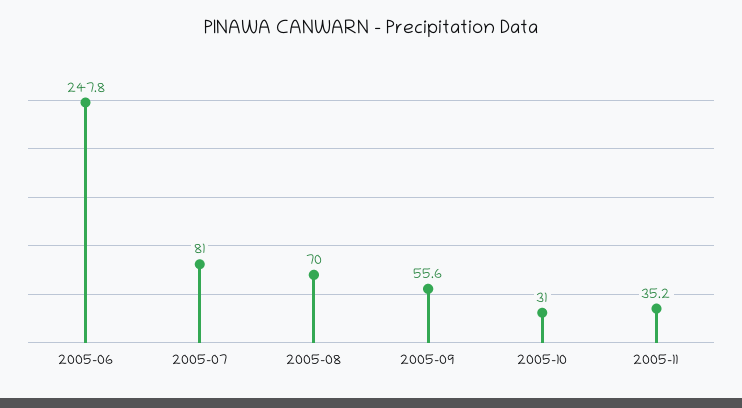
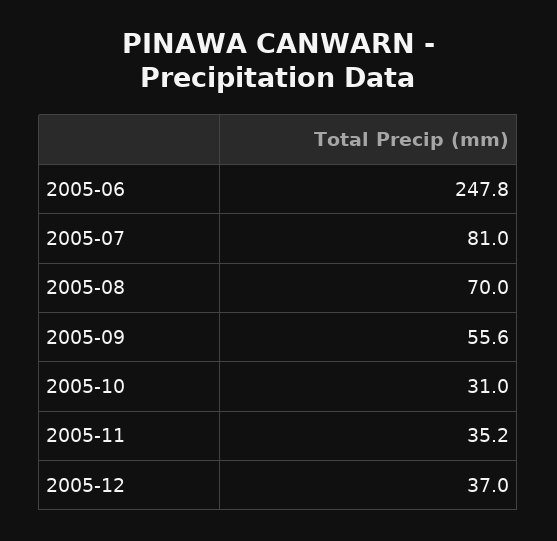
2005-12: none -> 37

